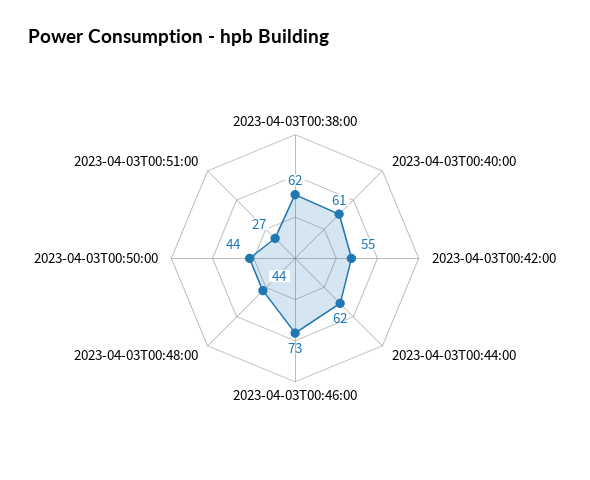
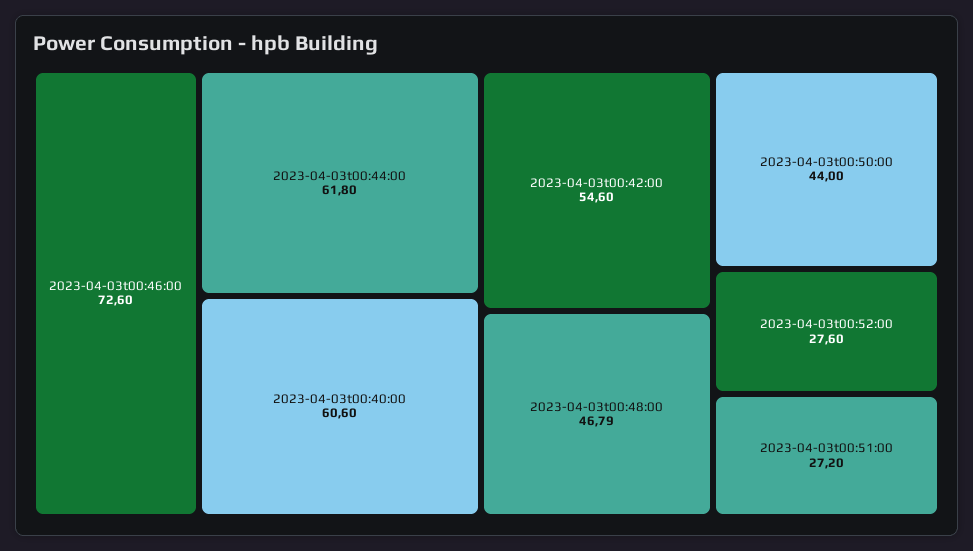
2023-04-03T00:38:00: 62 -> none
2023-04-03T00:48:00: 44 -> 46.79
2023-04-03t00:52:00: none -> 27.6

